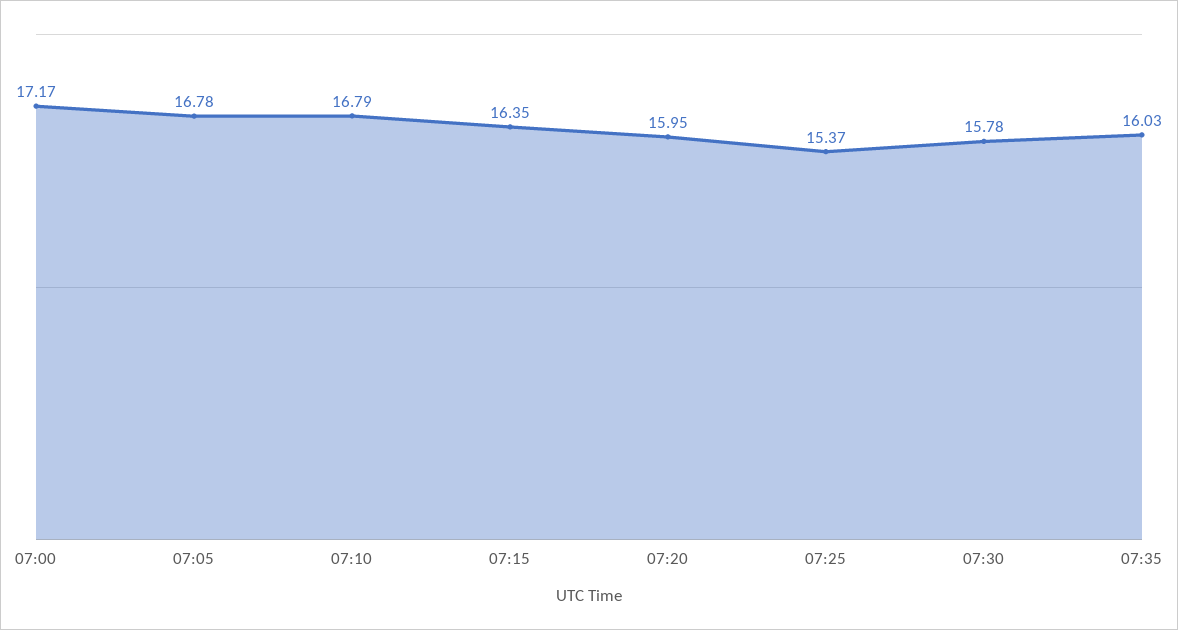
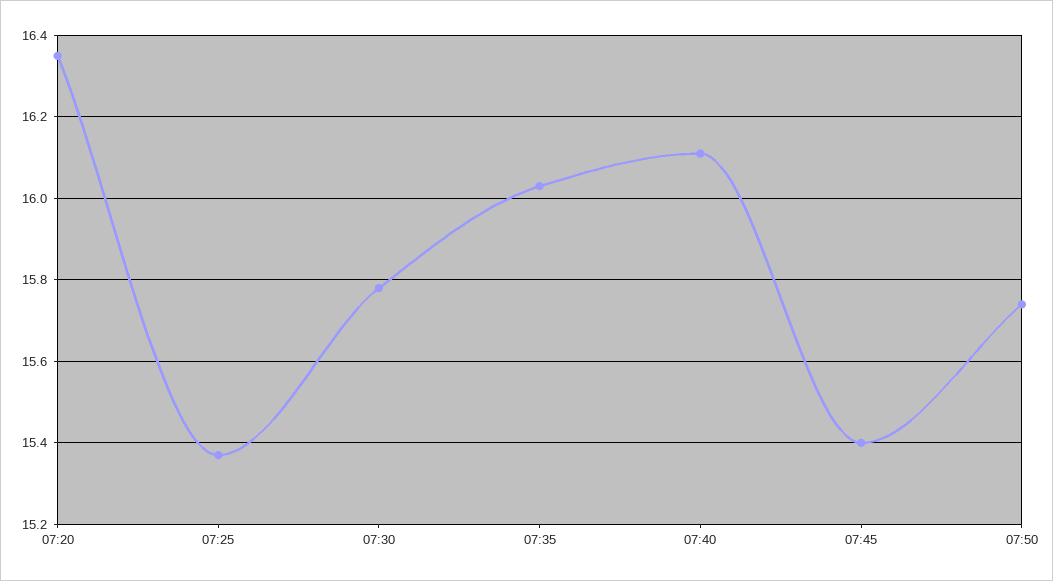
07:00: 17.17 -> none
07:05: 16.78 -> none
07:10: 16.79 -> none
07:15: 16.35 -> none
07:20: 15.95 -> 16.35
07:40: none -> 16.1
07:45: none -> 15.4
07:50: none -> 15.75

